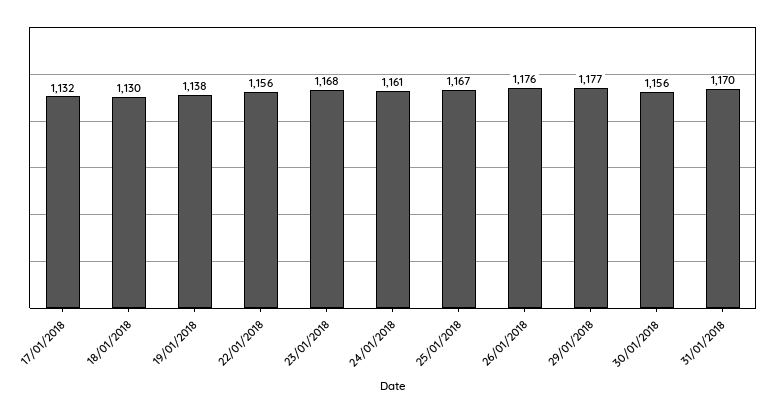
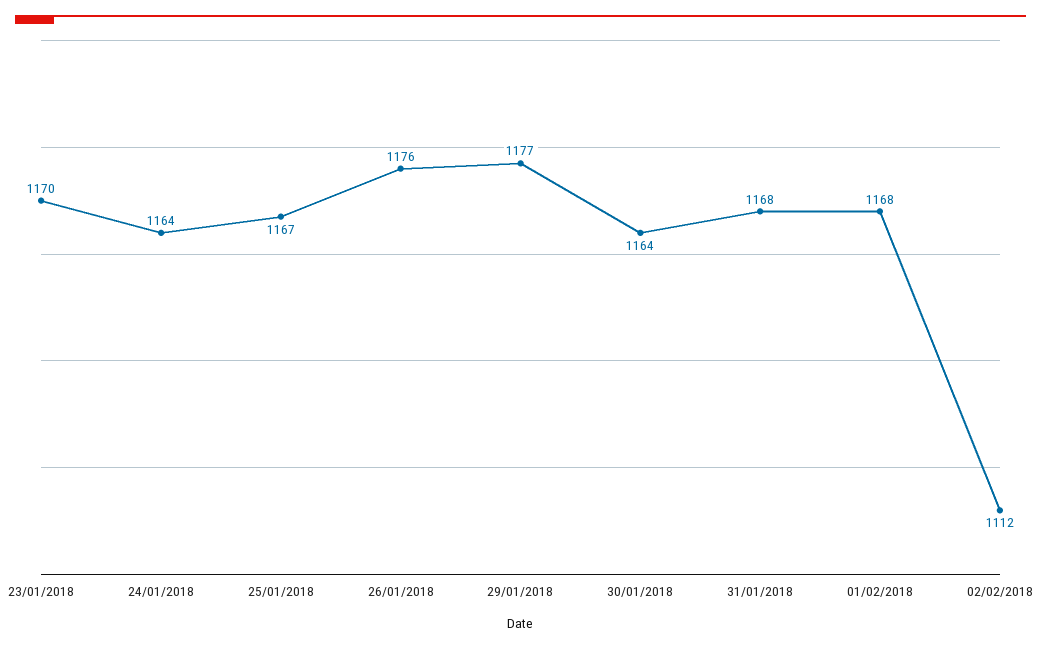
17/01/2018: 1132 -> none
18/01/2018: 1130 -> none
19/01/2018: 1138 -> none
22/01/2018: 1156 -> none
23/01/2018: 1168 -> 1170
24/01/2018: 1161 -> 1164
30/01/2018: 1156 -> 1164
31/01/2018: 1170 -> 1168
01/02/2018: none -> 1168
02/02/2018: none -> 1112

